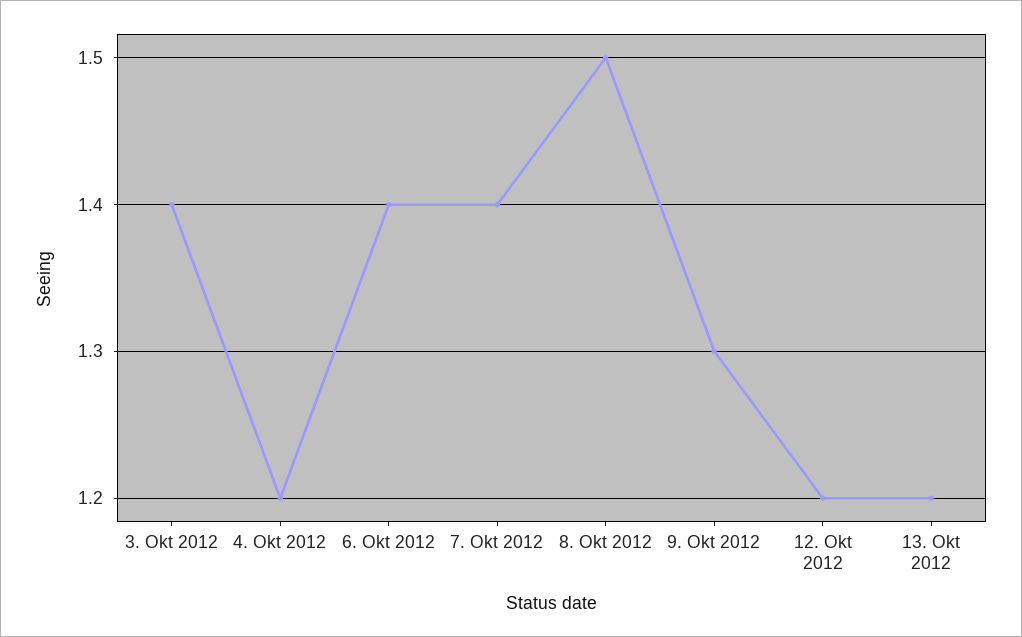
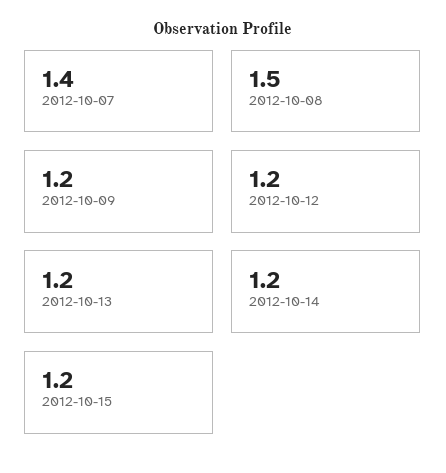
3. Okt 2012: 1.4 -> none
4. Okt 2012: 1.2 -> none
6. Okt 2012: 1.4 -> none
9. Okt 2012: 1.3 -> 1.2
2012-10-14: none -> 1.2
2012-10-15: none -> 1.2

